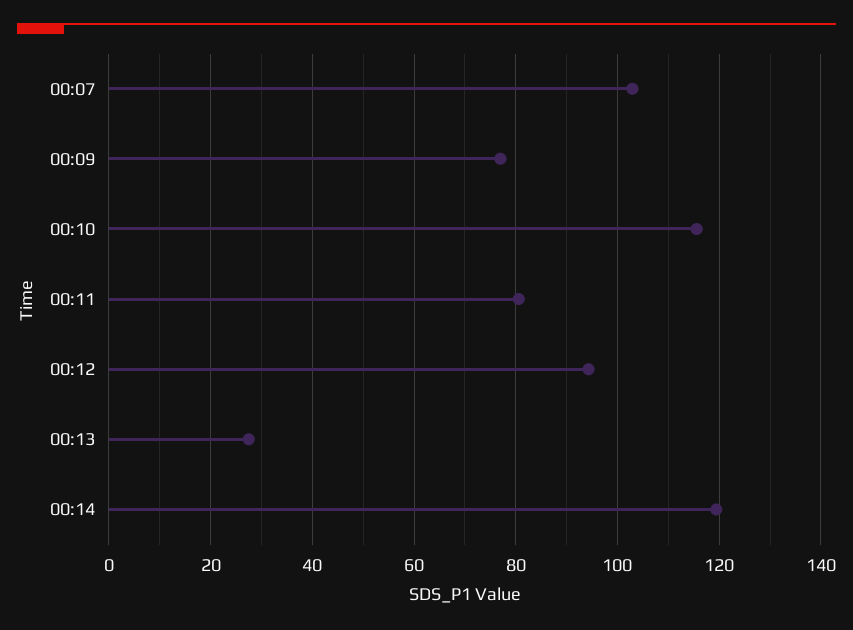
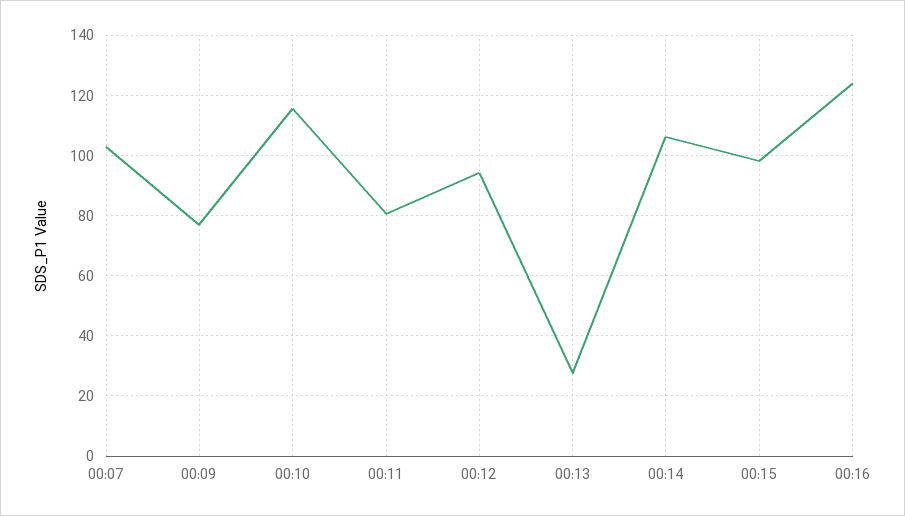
00:14: 120 -> 106
00:15: none -> 98
00:16: none -> 124

